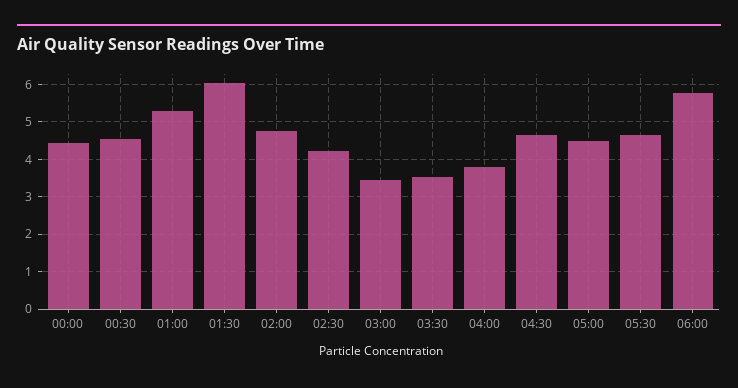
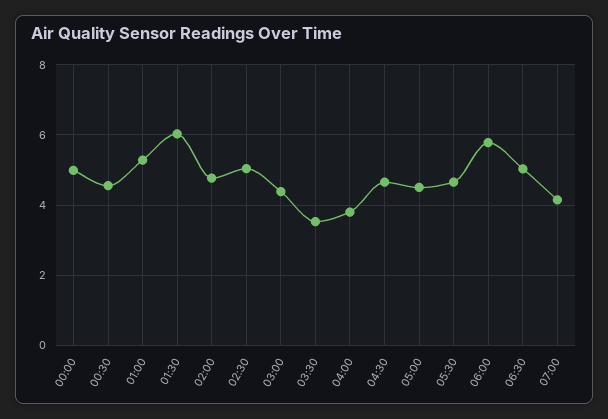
00:00: 4.4 -> 5
02:30: 4.2 -> 5
03:00: 3.4 -> 4.4
06:30: none -> 5
07:00: none -> 4.2

